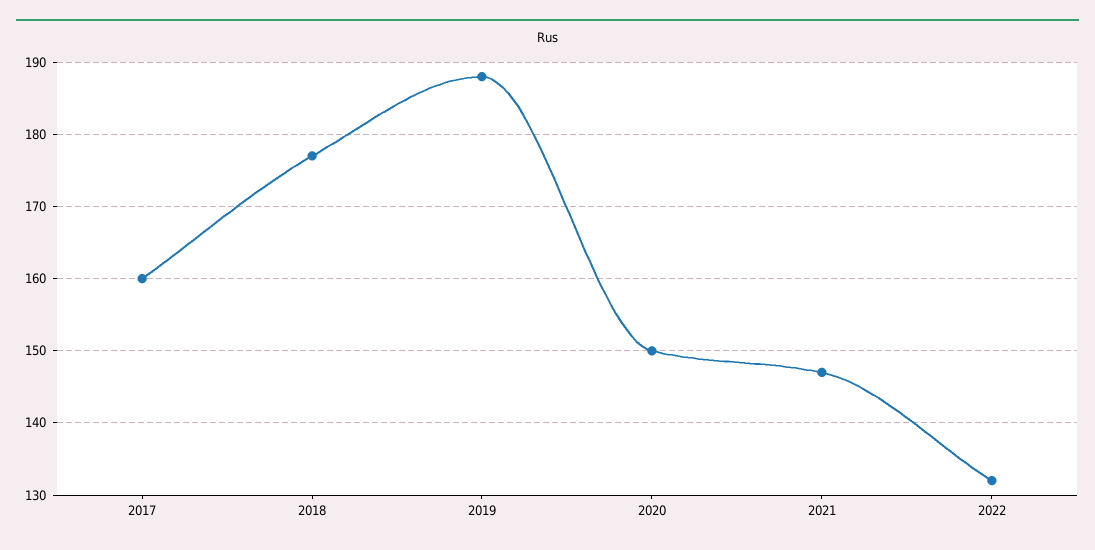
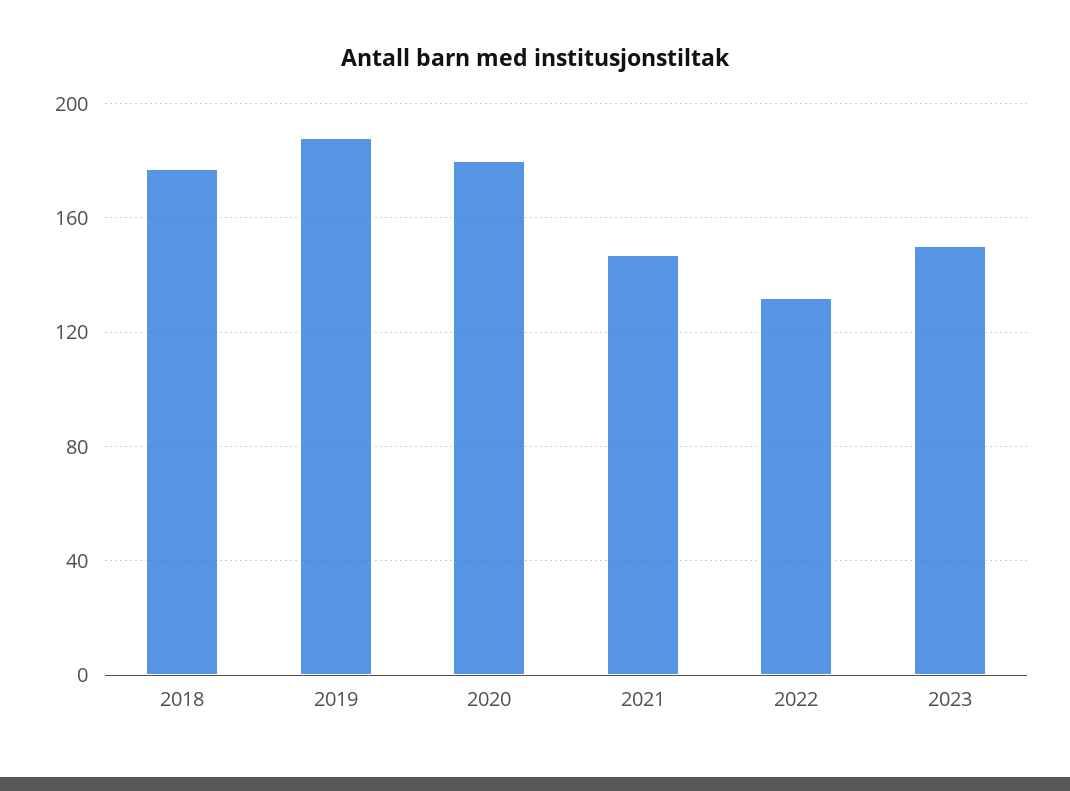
2017: 160 -> none
2020: 150 -> 180
2023: none -> 150

